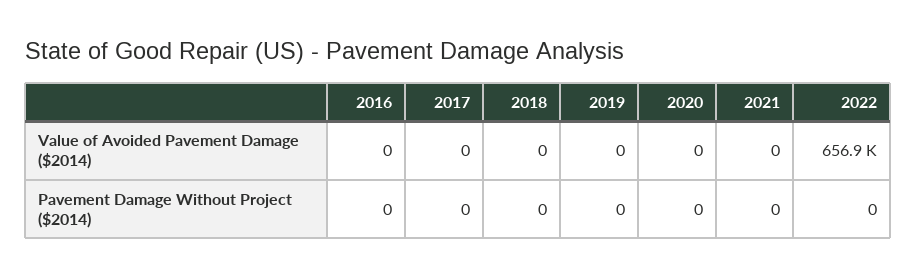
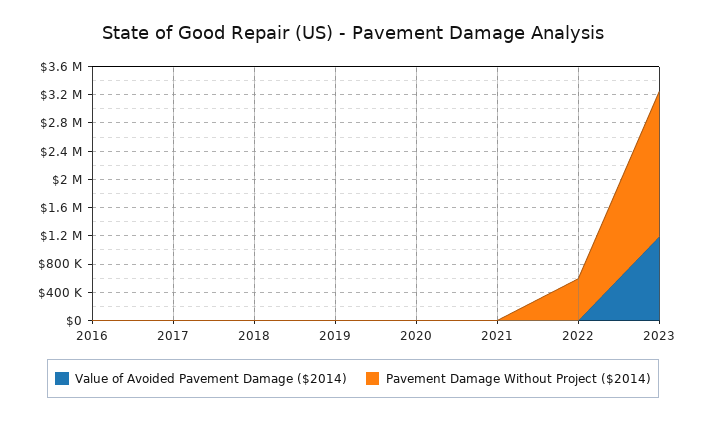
Value of Avoided Pavement Damage ($2014), 2022: 656900 -> 0
Pavement Damage Without Project ($2014), 2022: 0 -> 600000
Value of Avoided Pavement Damage ($2014), 2023: none -> 1200000
Pavement Damage Without Project ($2014), 2023: none -> 2000000

